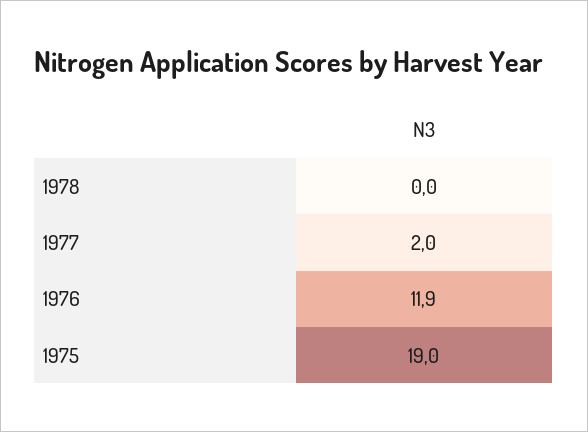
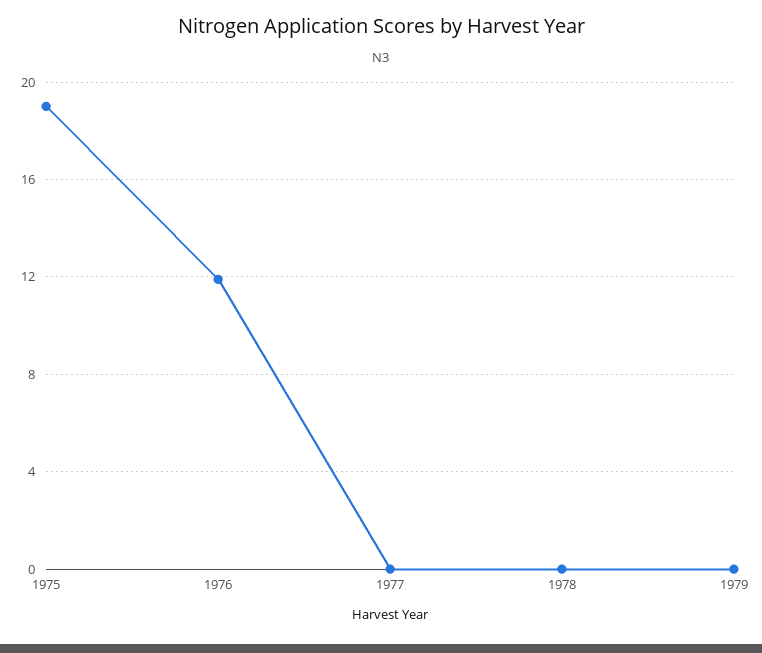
1977: 2 -> 0
1979: none -> 0

